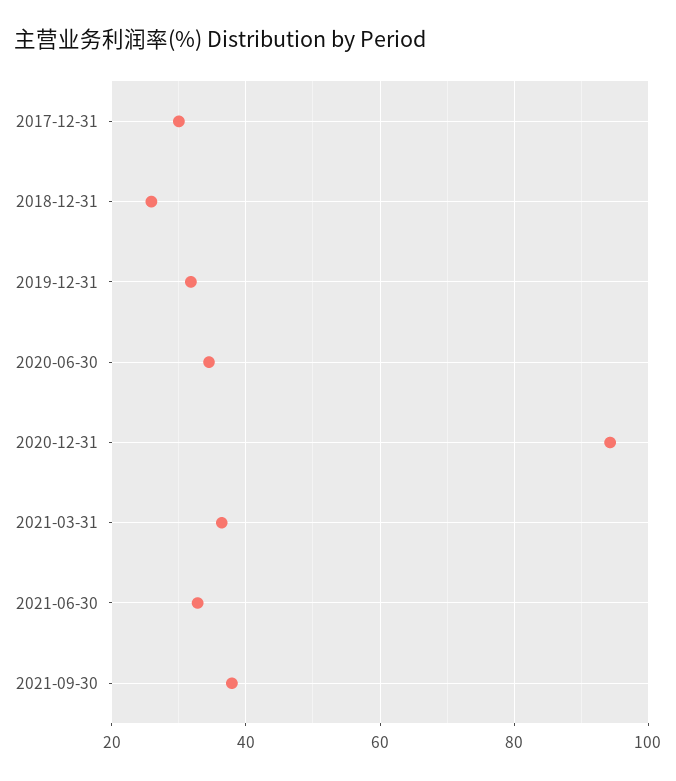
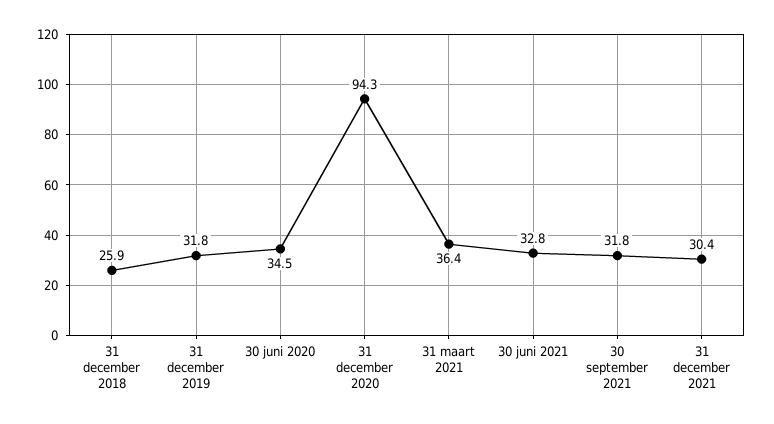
2017-12-31: 30 -> none
2021-09-30: 38 -> 31.8
31 december 2021: none -> 30.4

